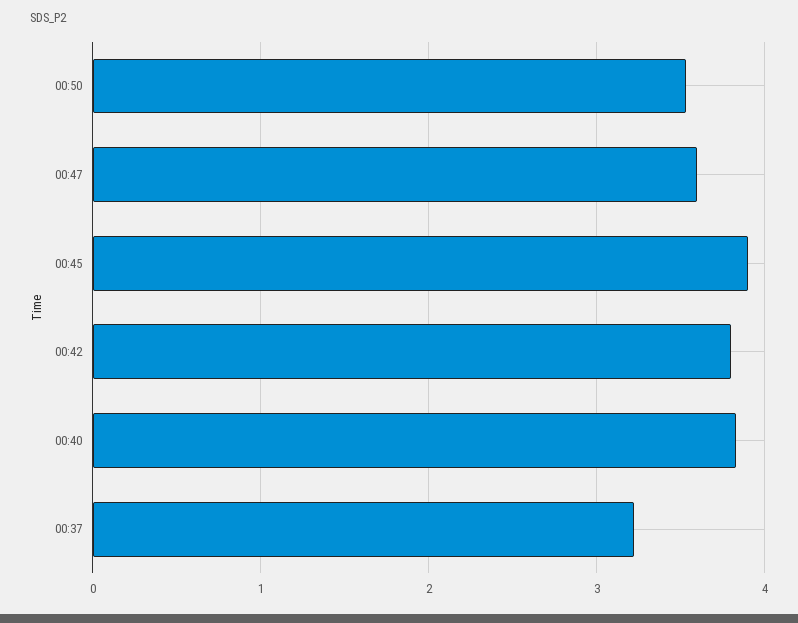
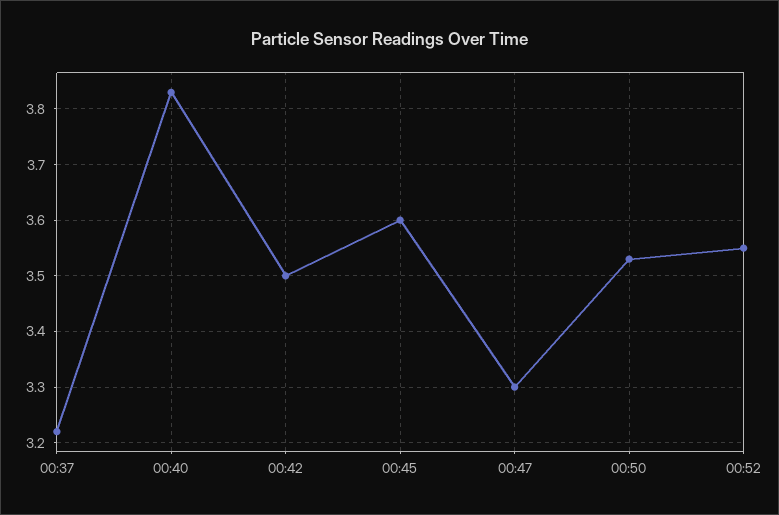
00:47: 3.6 -> 3.3
00:45: 3.9 -> 3.6
00:42: 3.8 -> 3.5
00:52: none -> 3.55

